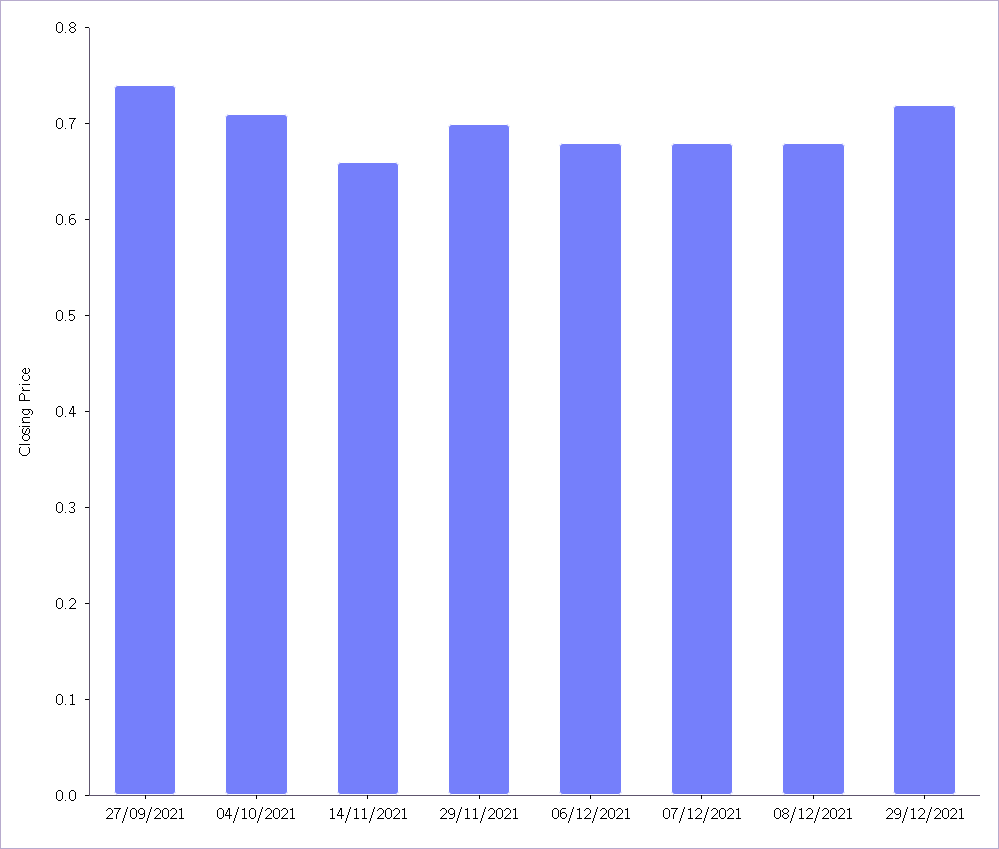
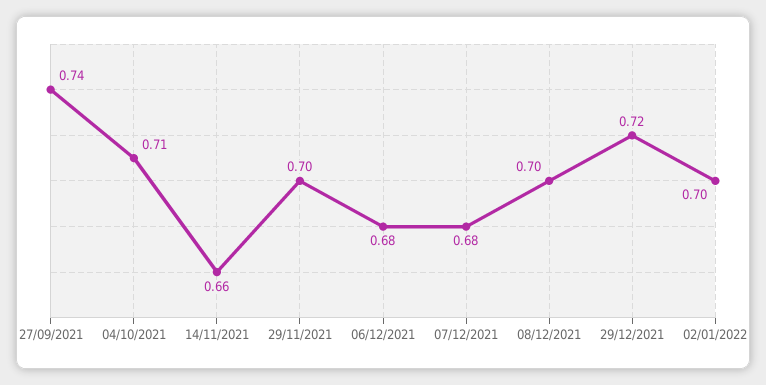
08/12/2021: 0.68 -> 0.7
02/01/2022: none -> 0.7

